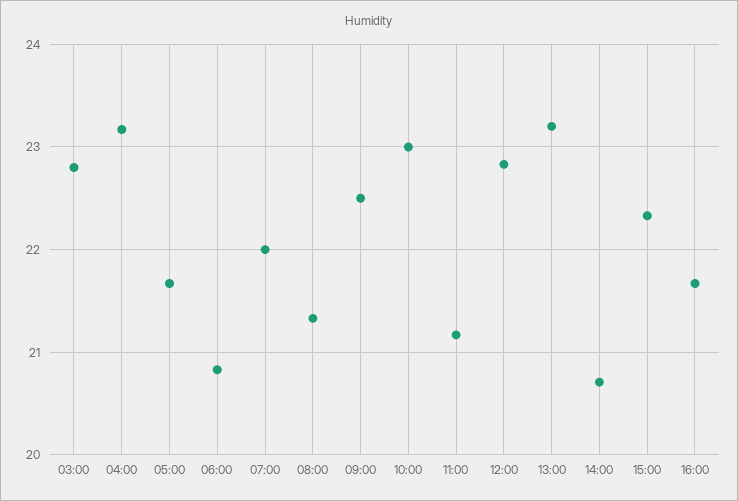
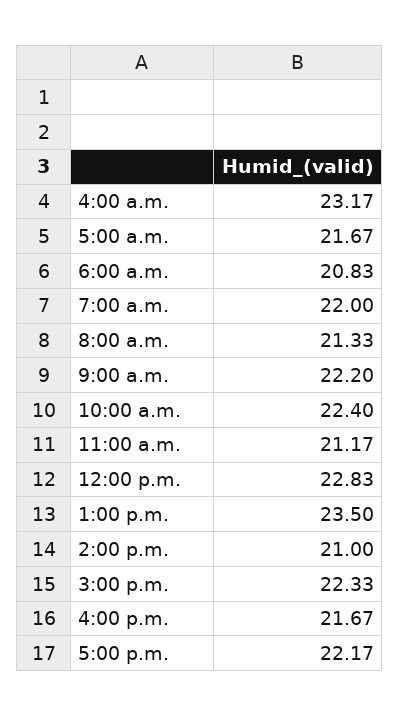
03:00: 22.8 -> none
09:00: 22.5 -> 22.2
10:00: 23 -> 22.4
13:00: 23.2 -> 23.5
14:00: 20.7 -> 21
5:00 p.m.: none -> 22.17

